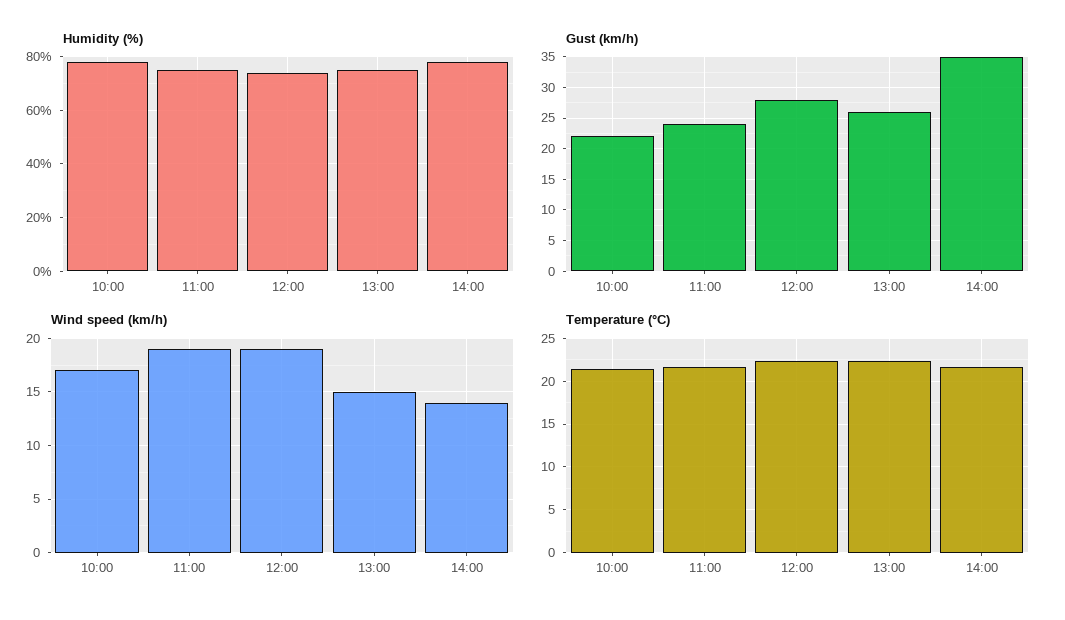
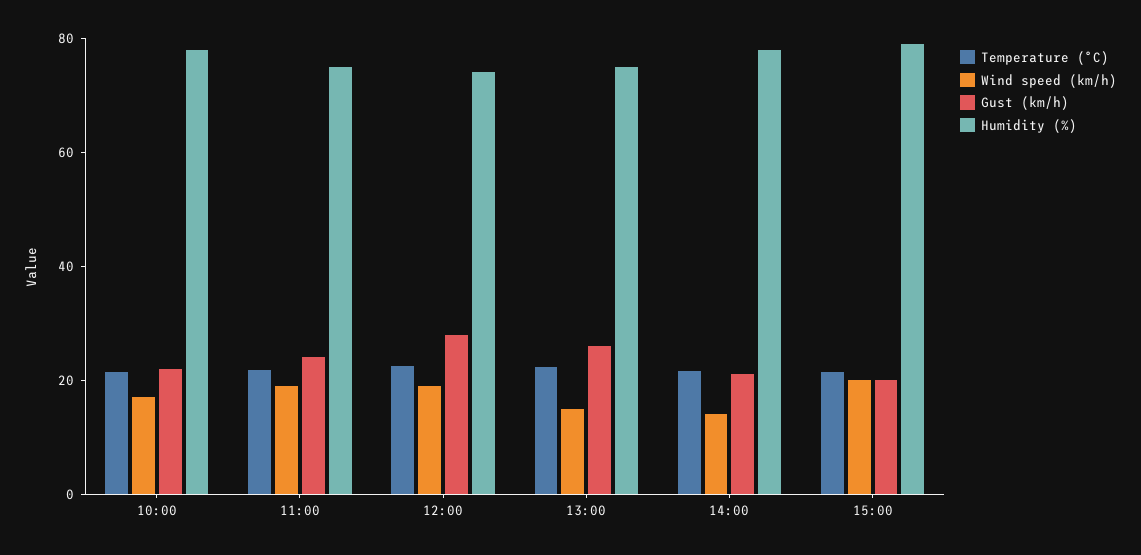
Gust (km/h), 14:00: 35 -> 20
Temperature (°C), 15:00: none -> 20
Wind speed (km/h), 15:00: none -> 20
Gust (km/h), 15:00: none -> 20
Humidity (%), 15:00: none -> 80

